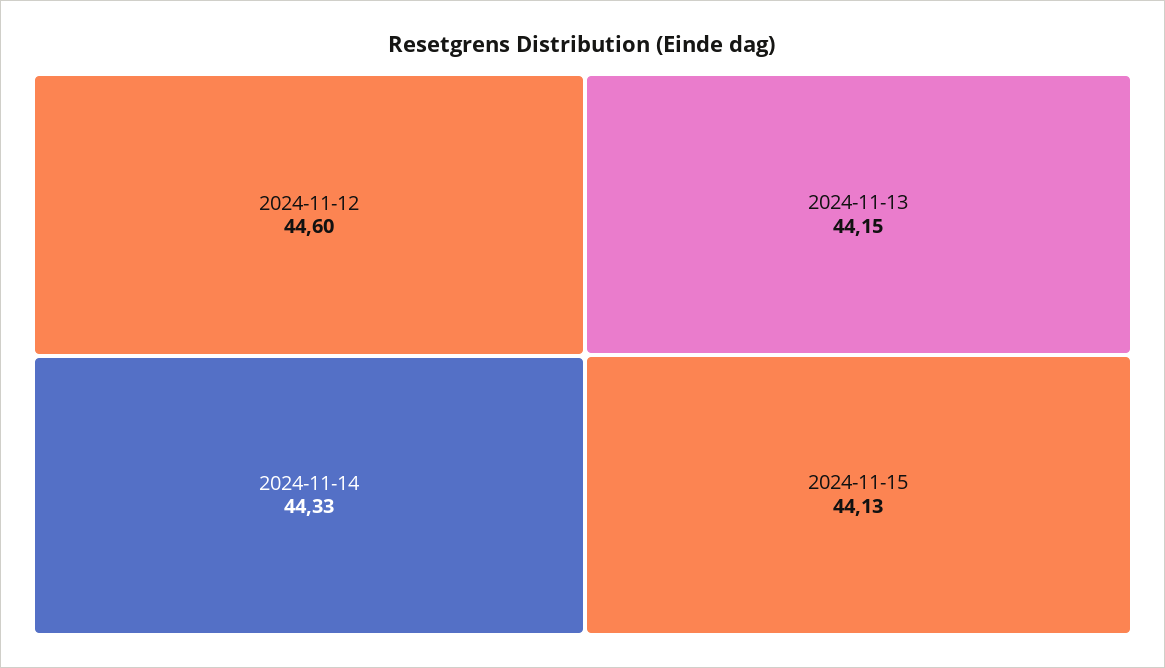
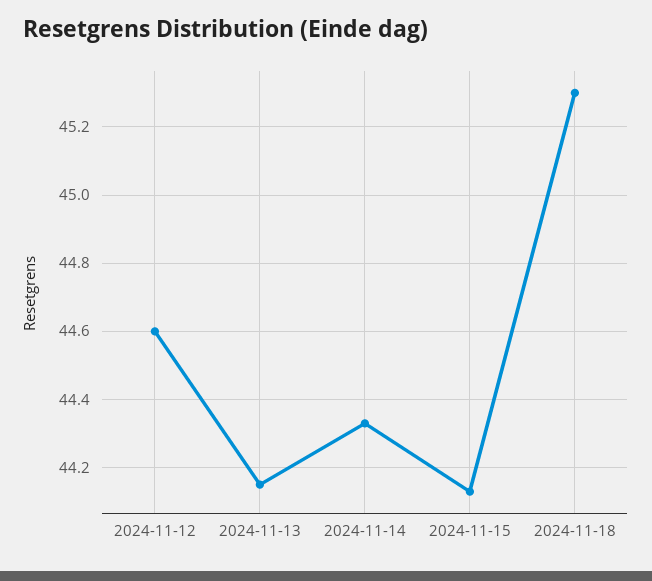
2024-11-18: none -> 45.3

